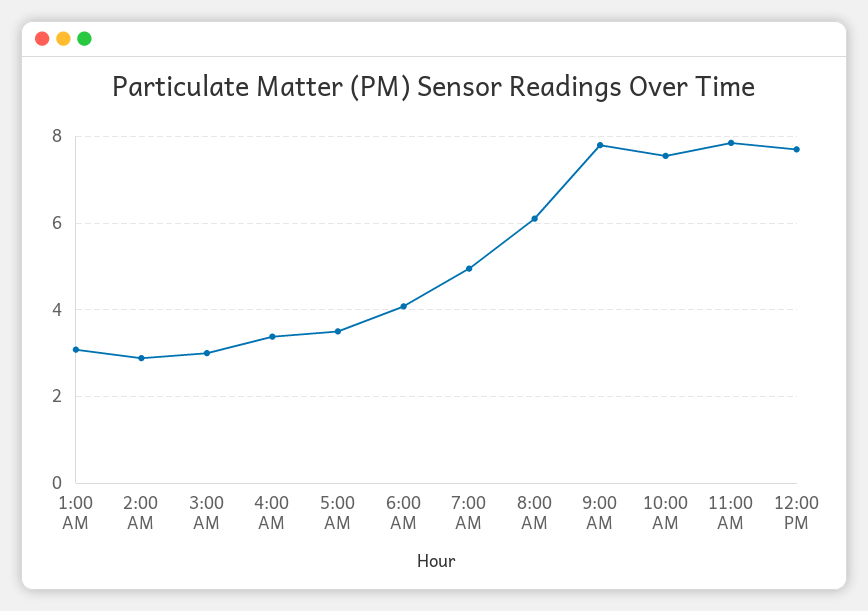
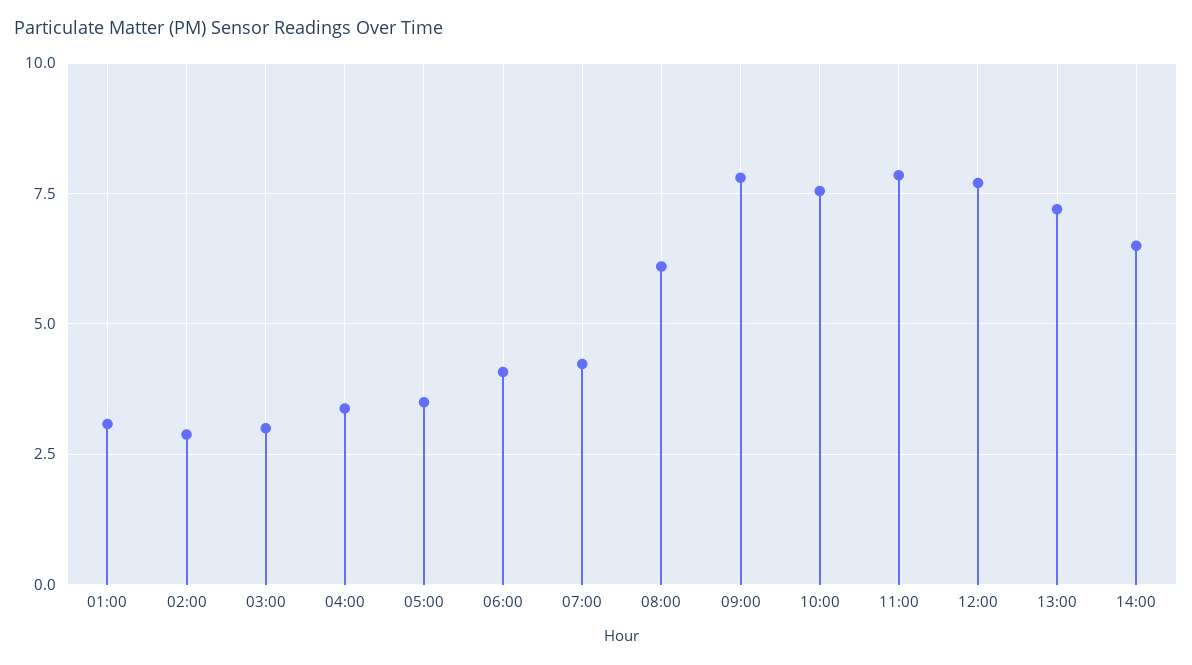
7:00 AM: 5 -> 4.25
13:00: none -> 7.25
14:00: none -> 6.5

